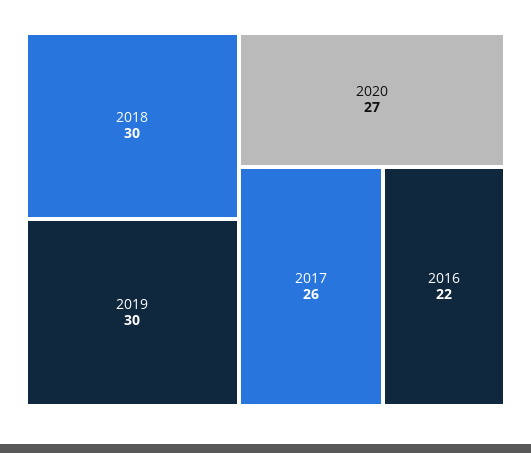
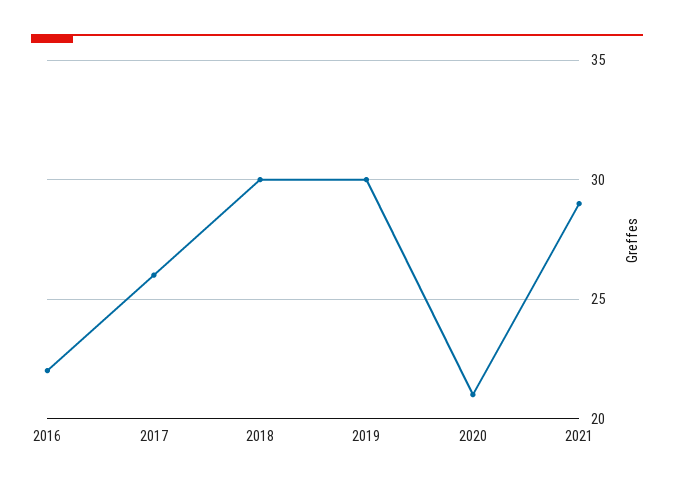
2020: 27 -> 21
2021: none -> 29

